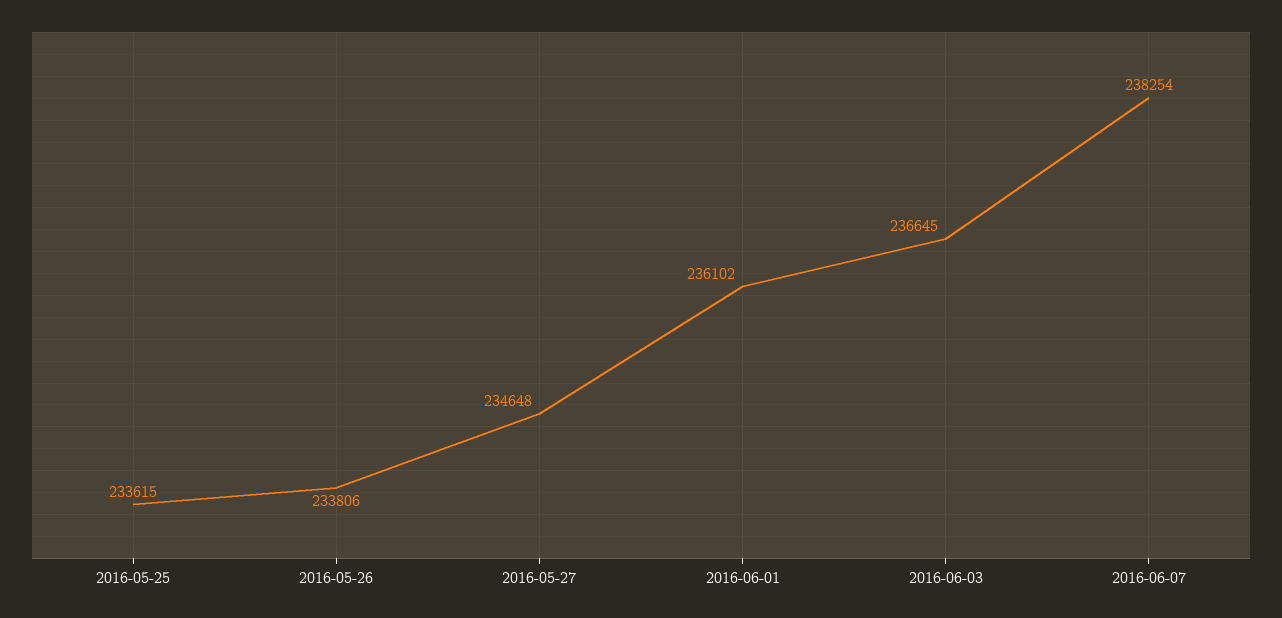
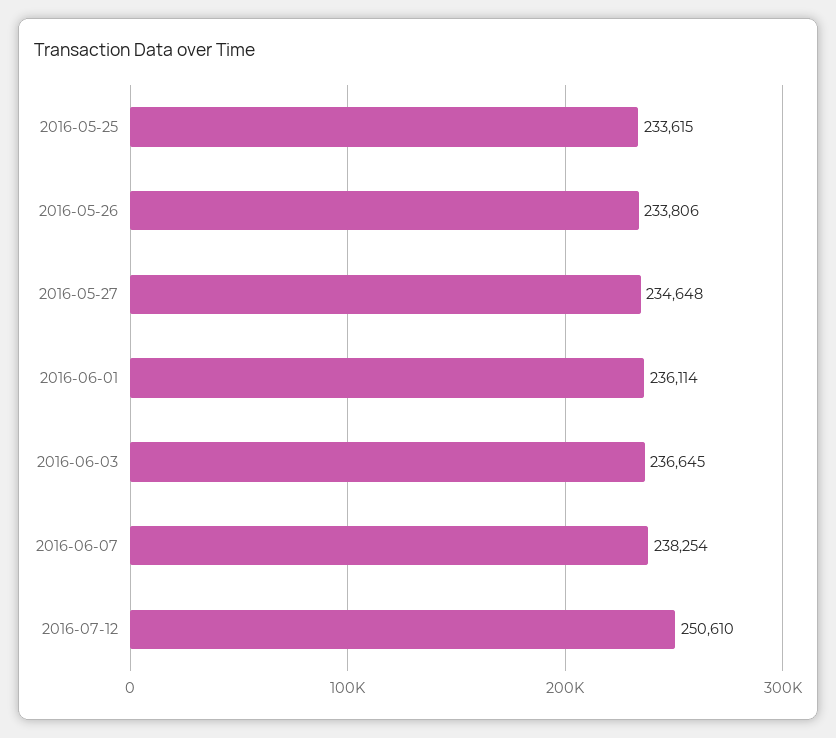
2016-06-01: 236102 -> 236114
2016-07-12: none -> 250610

